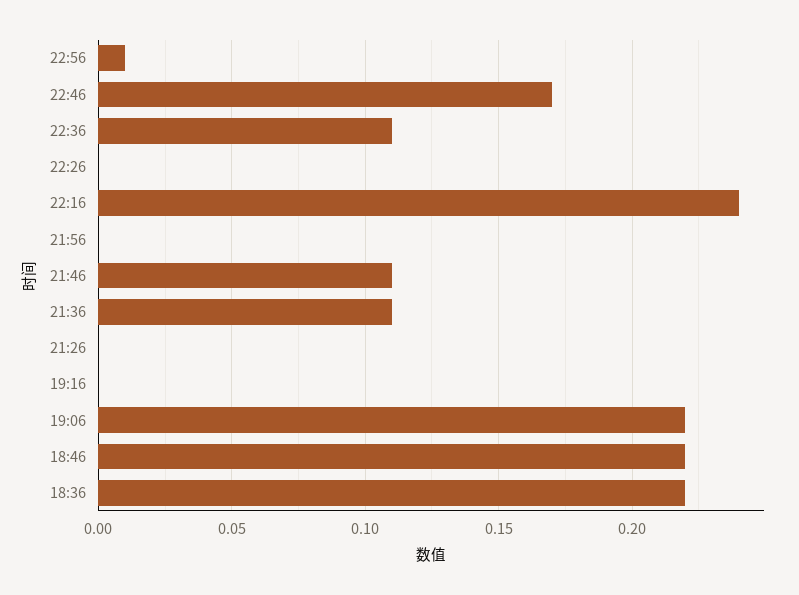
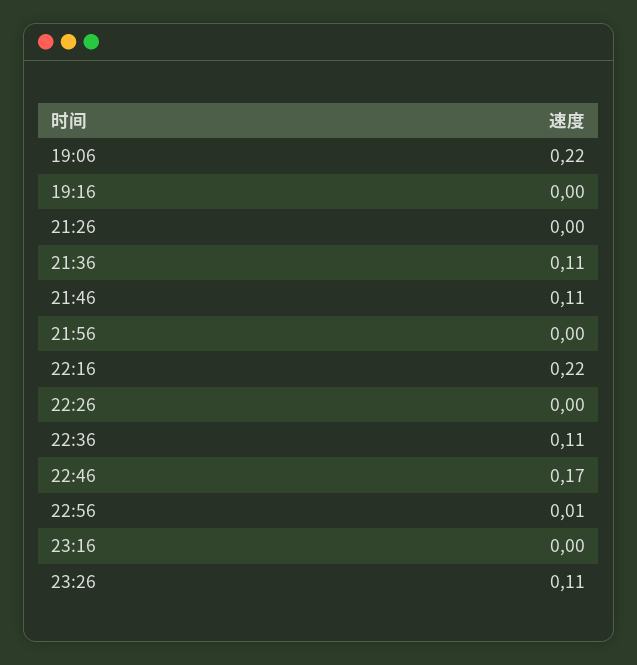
22:16: 0.24 -> 0.22
18:46: 0.22 -> none
18:36: 0.22 -> none
23:16: none -> 0
23:26: none -> 0.11

